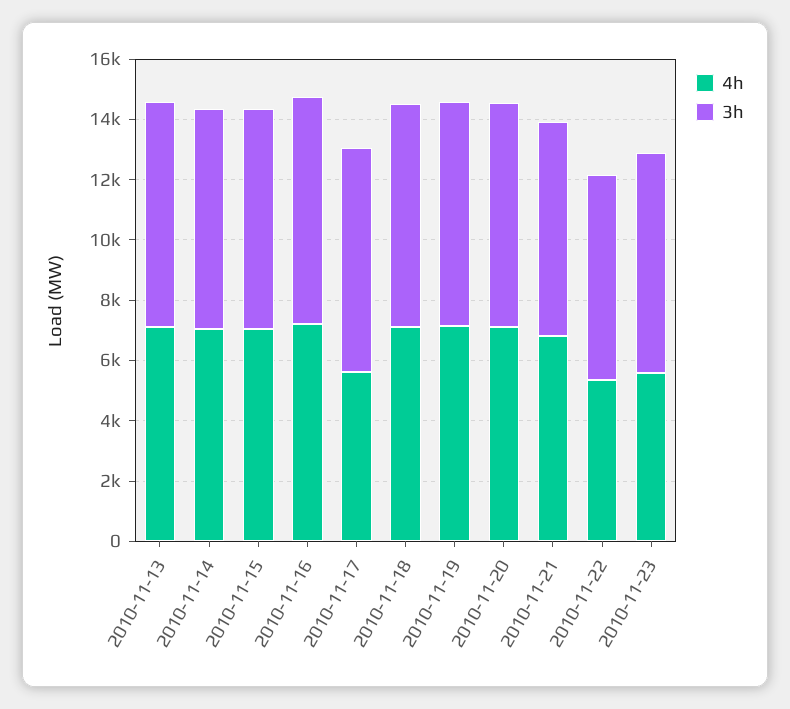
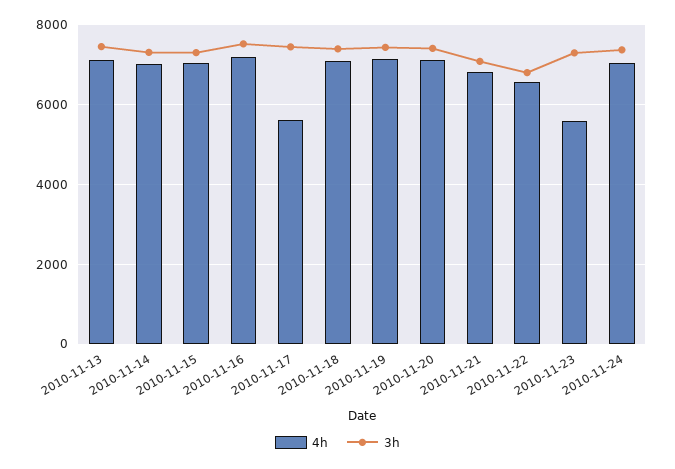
4h, 2010-11-22: 5500 -> 6600
4h, 2010-11-24: none -> 7000
3h, 2010-11-24: none -> 7400

